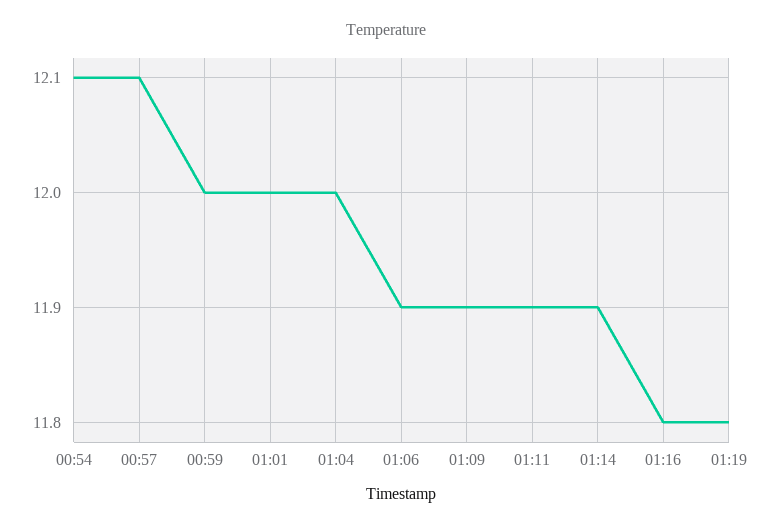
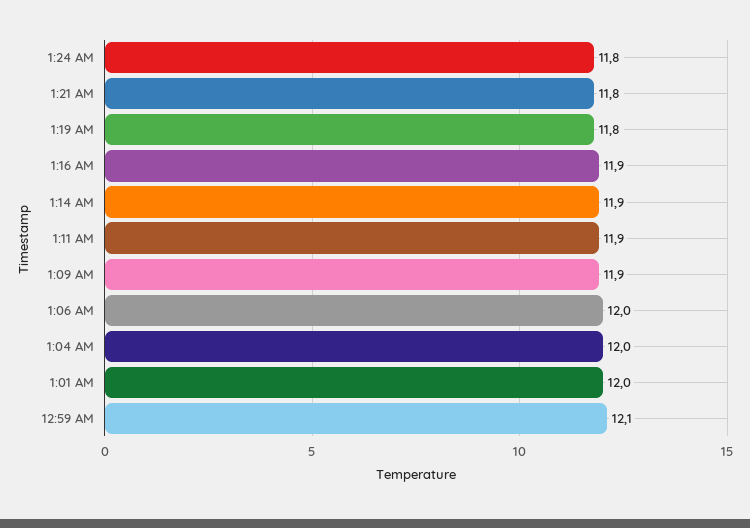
00:54: 12.1 -> none
00:57: 12.1 -> none
00:59: 12 -> 12.1
01:06: 11.9 -> 12
01:16: 11.8 -> 11.9
1:24 AM: none -> 11.8
1:21 AM: none -> 11.8

